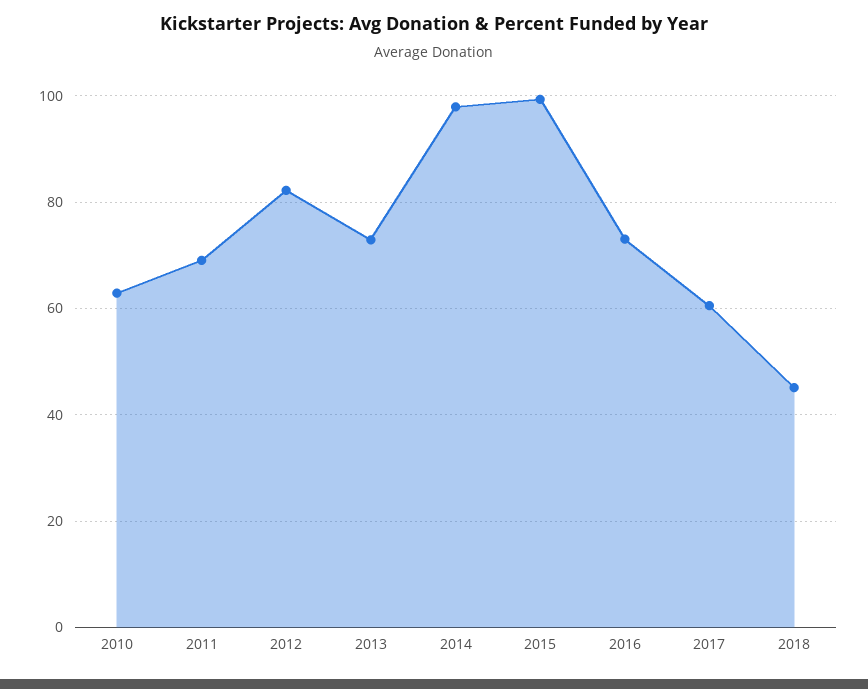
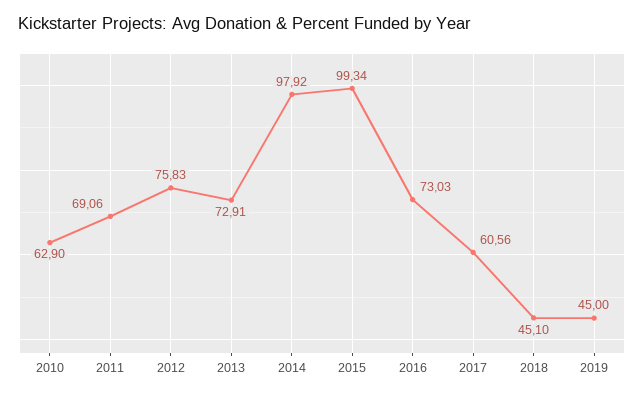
2012: 82 -> 75.83
2019: none -> 45

